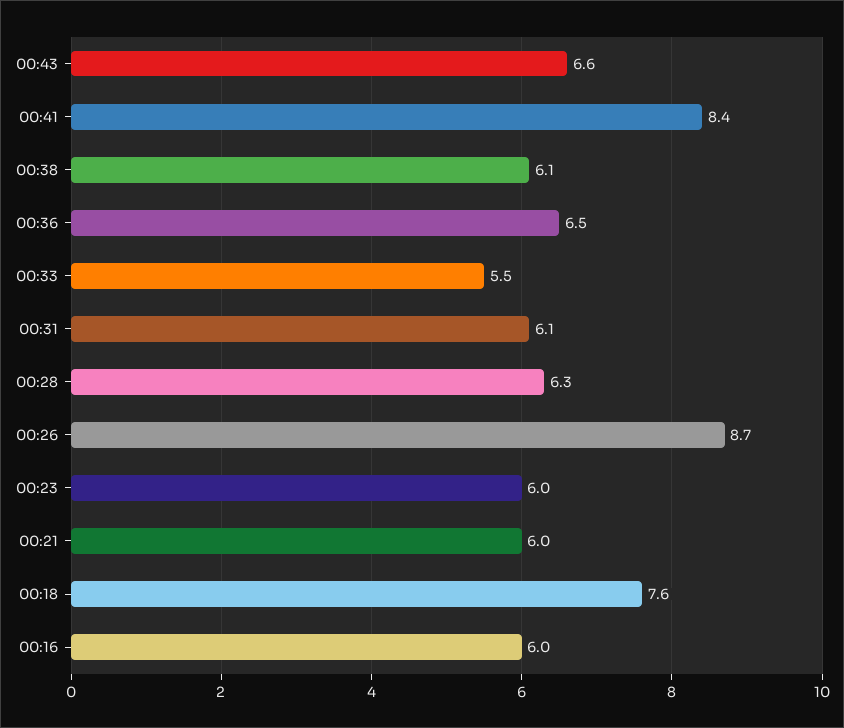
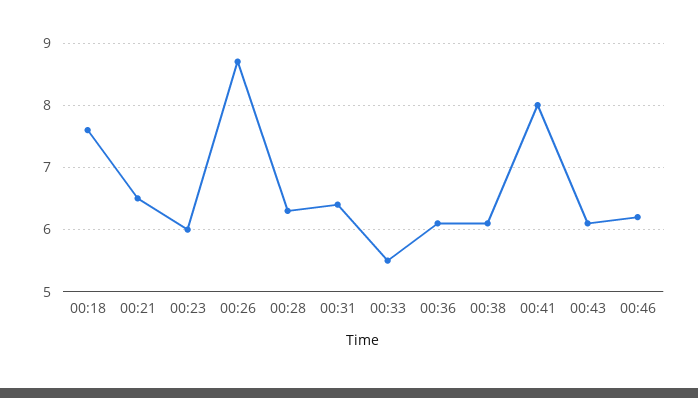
00:43: 6.6 -> 6.1
00:41: 8.4 -> 8
00:36: 6.5 -> 6.1
00:31: 6.1 -> 6.4
00:21: 6 -> 6.5
00:16: 6 -> none
00:46: none -> 6.2

